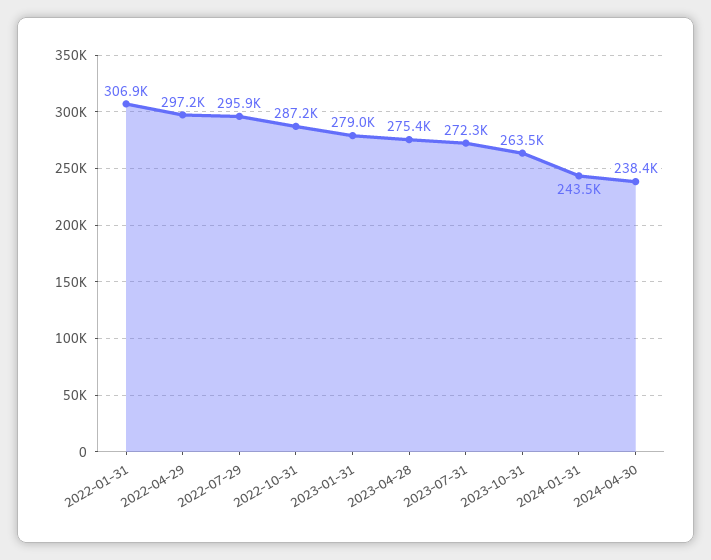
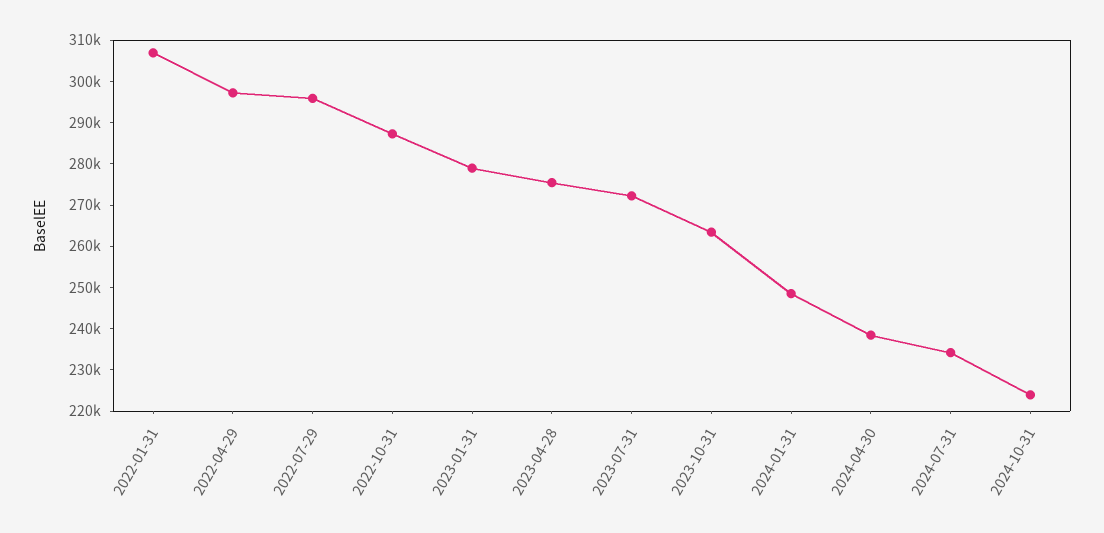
2024-01-31: 243500 -> 248000
2024-07-31: none -> 234000
2024-10-31: none -> 224000

